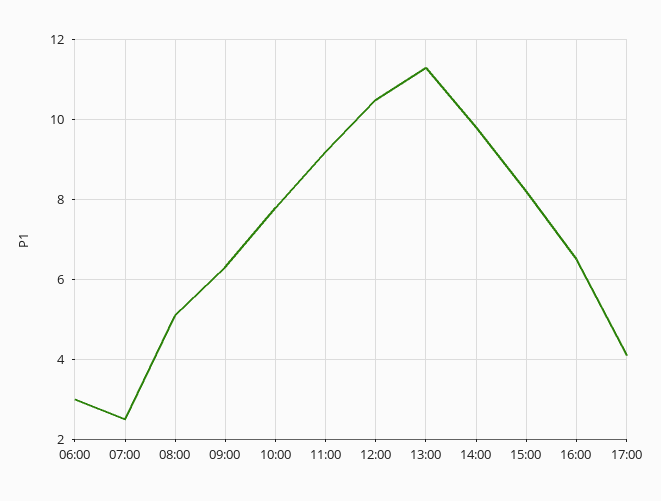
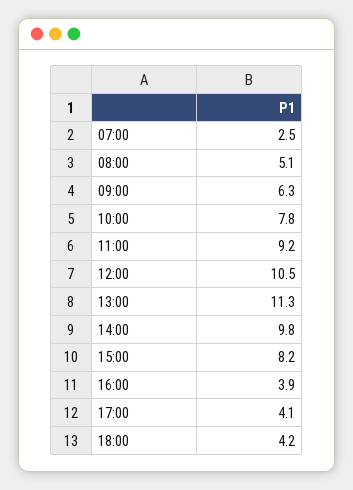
06:00: 3 -> none
16:00: 6.5 -> 3.9
18:00: none -> 4.2

